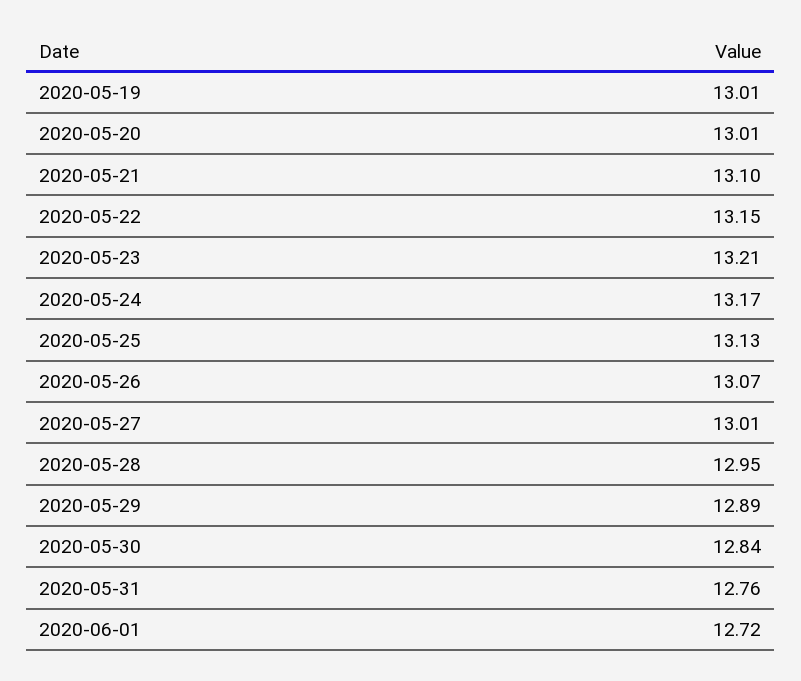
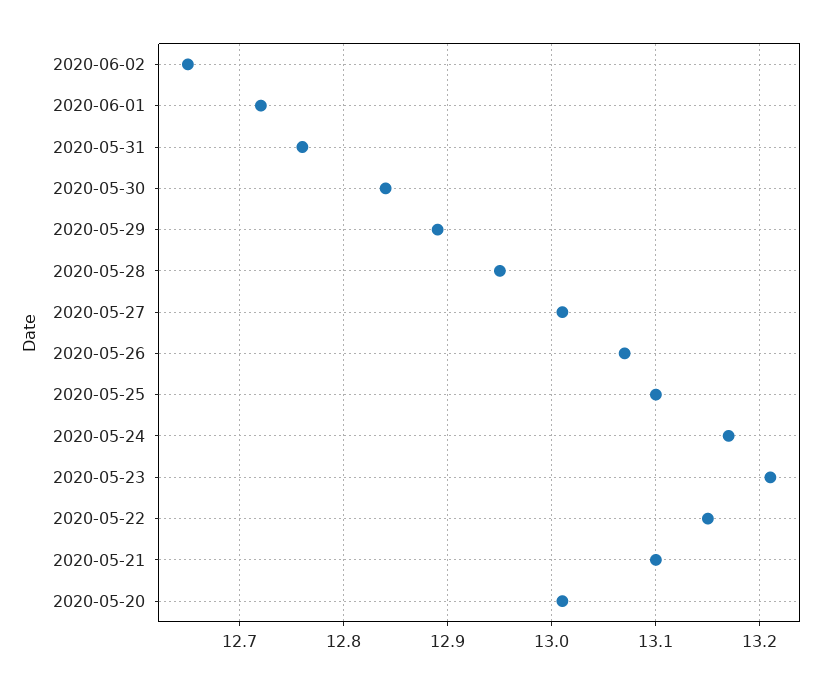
2020-05-19: 13.01 -> none
2020-05-25: 13.13 -> 13.1
2020-06-02: none -> 12.65

